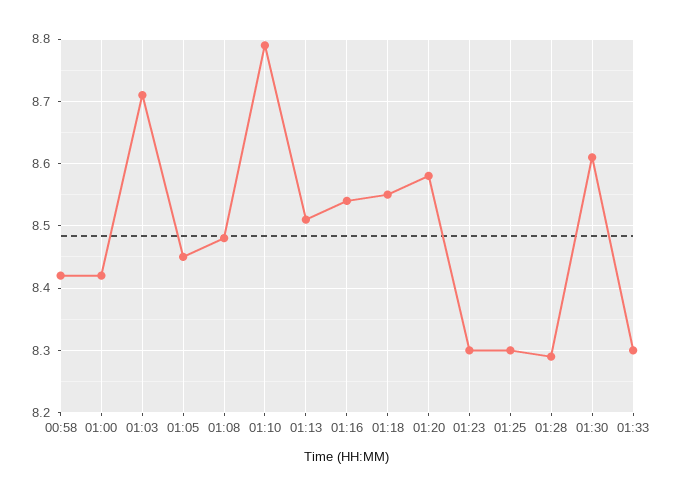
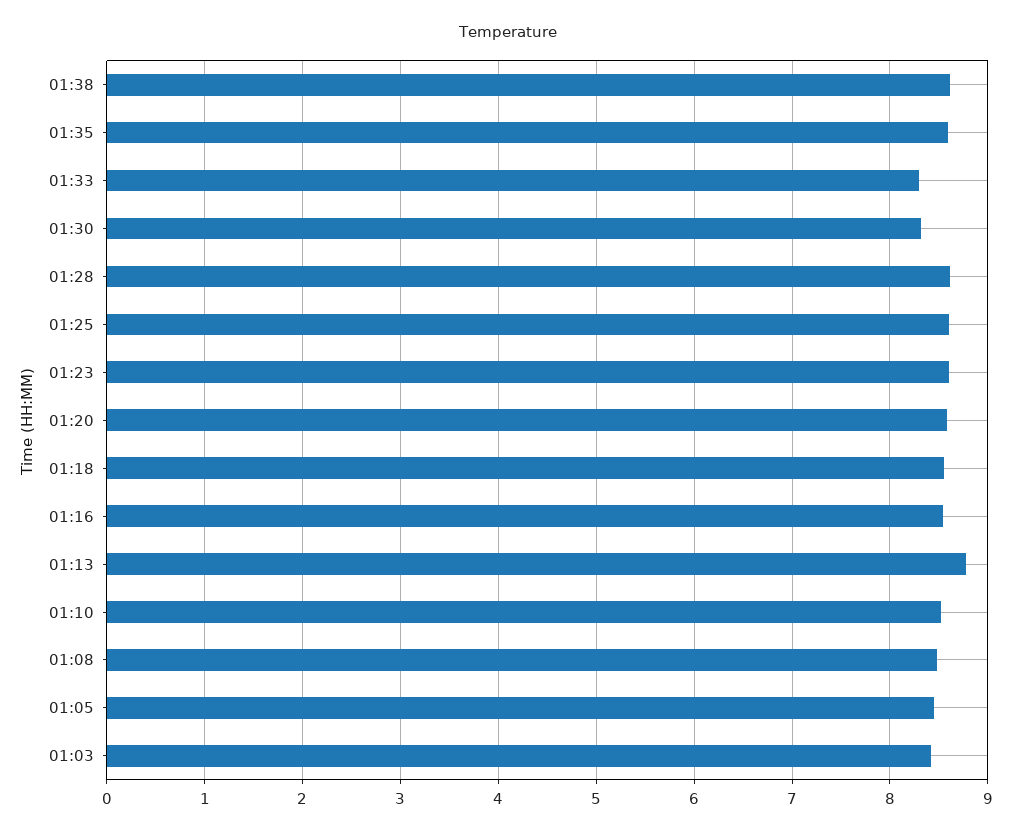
00:58: 8.42 -> none
01:00: 8.42 -> none
01:03: 8.71 -> 8.4
01:10: 8.79 -> 8.5
01:13: 8.51 -> 8.8
01:23: 8.3 -> 8.6
01:25: 8.3 -> 8.6
01:28: 8.29 -> 8.6
01:30: 8.61 -> 8.3
01:38: none -> 8.6
01:35: none -> 8.6

